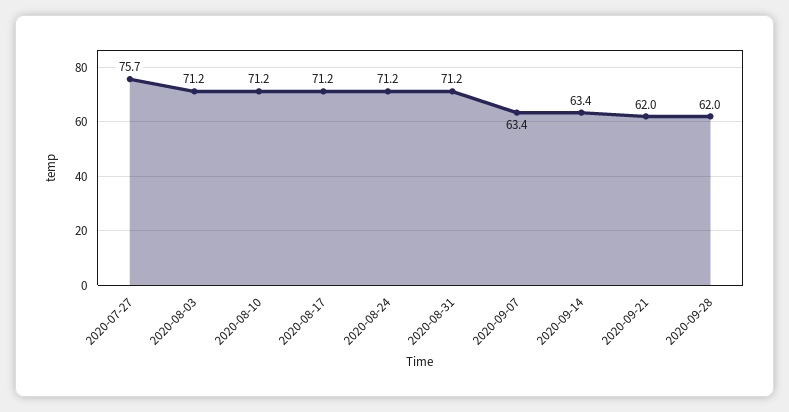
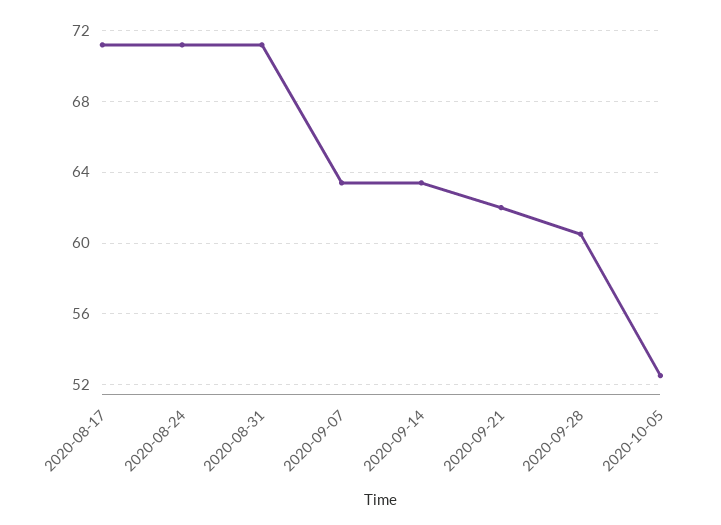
2020-07-27: 75.7 -> none
2020-08-03: 71.2 -> none
2020-08-10: 71.2 -> none
2020-09-28: 62 -> 60.5
2020-10-05: none -> 52.5

